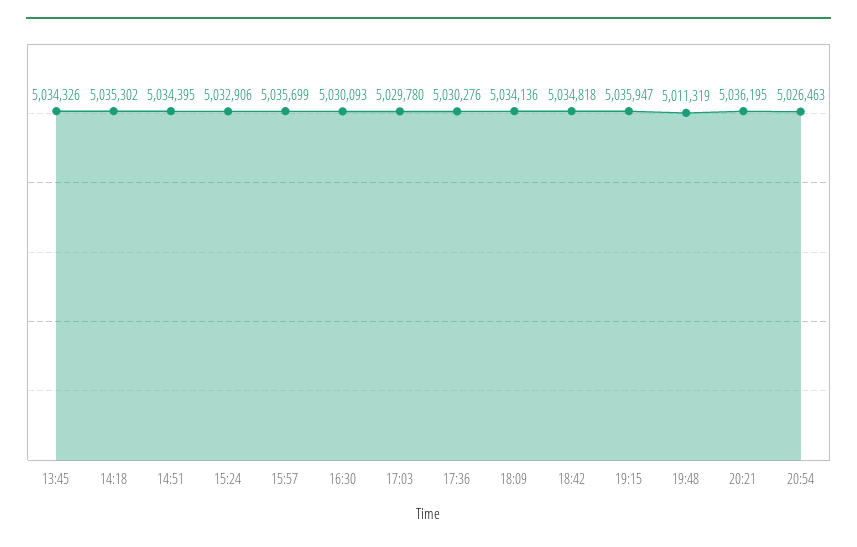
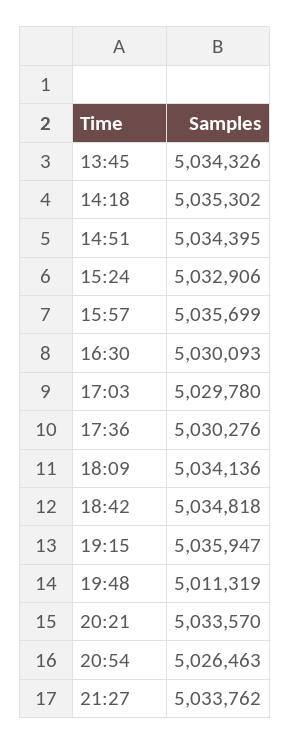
20:21: 5036195 -> 5033570
21:27: none -> 5033762

